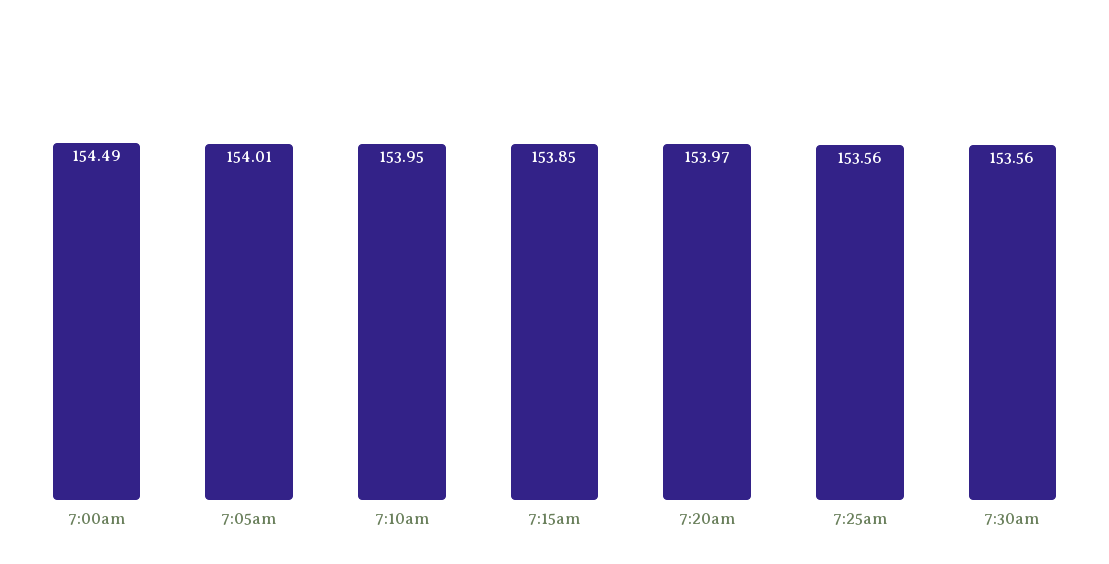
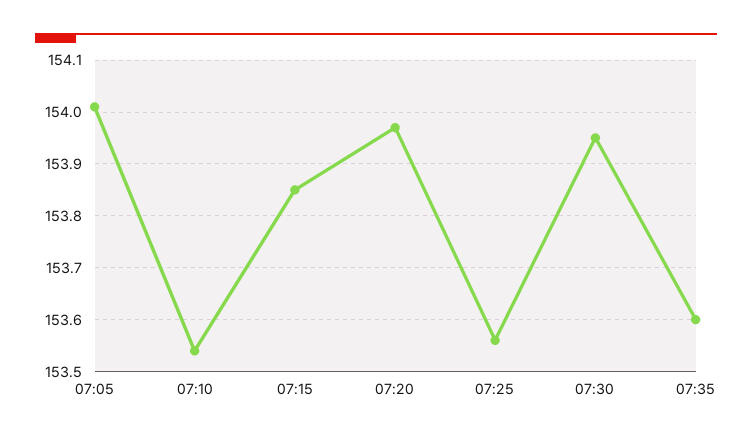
7:00am: 154.49 -> none
7:10am: 153.95 -> 153.55
7:30am: 153.56 -> 153.95
07:35: none -> 153.6

